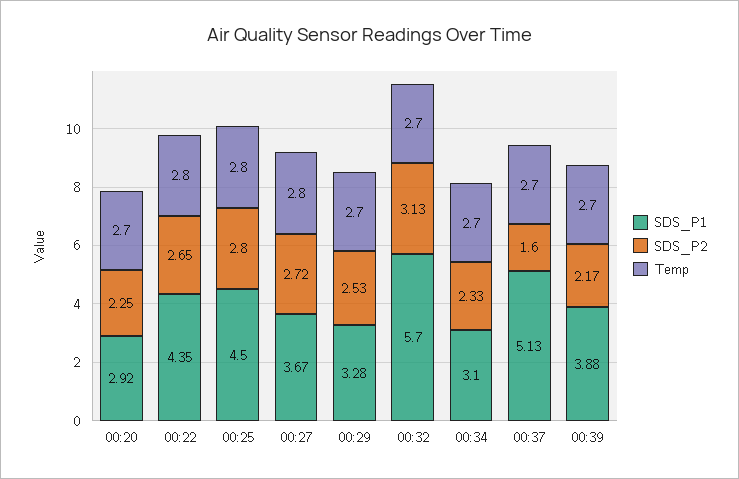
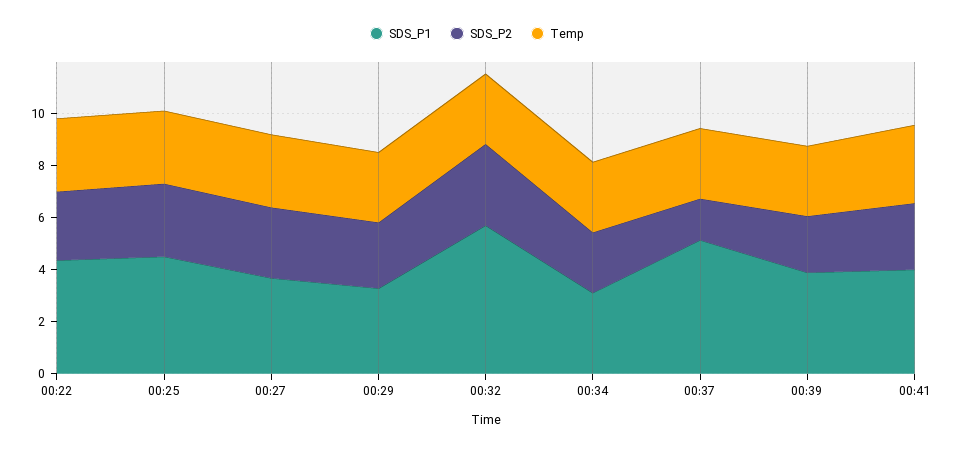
SDS_P1, 00:20: 2.92 -> none
SDS_P2, 00:20: 2.25 -> none
Temp, 00:20: 2.7 -> none
SDS_P1, 00:41: none -> 4
SDS_P2, 00:41: none -> 2.5
Temp, 00:41: none -> 3

